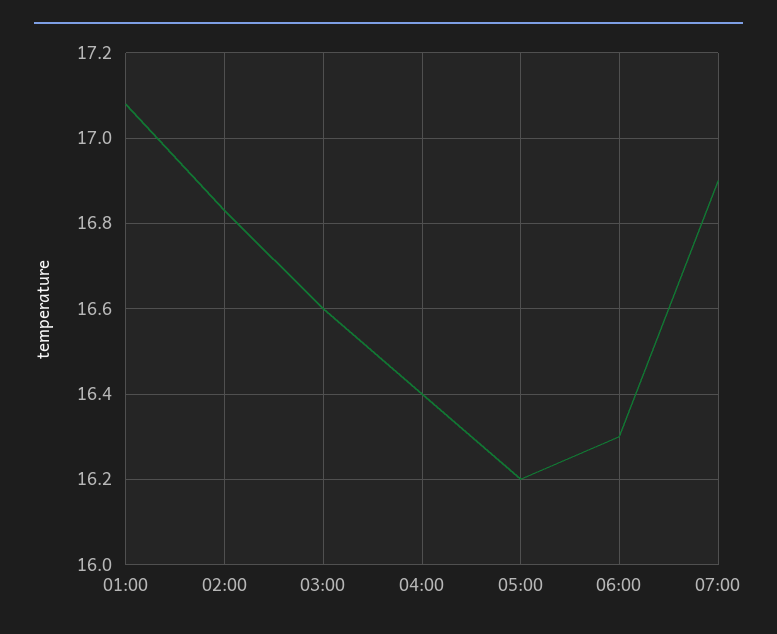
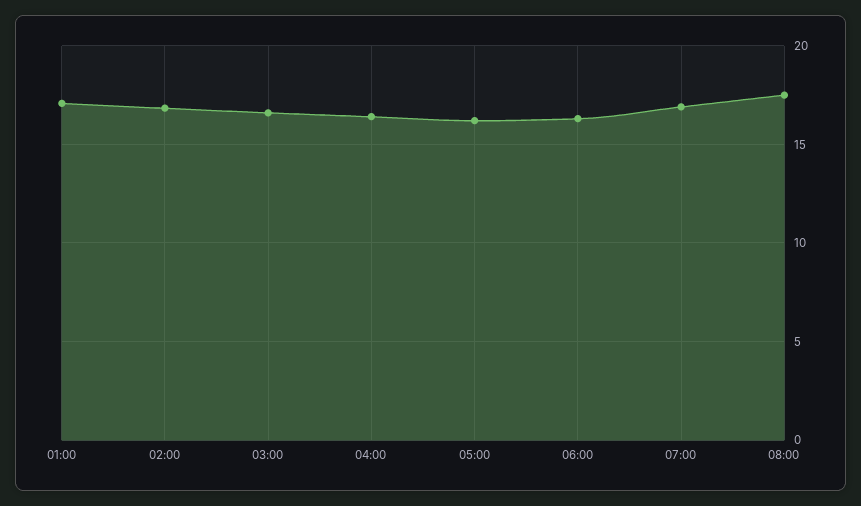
08:00: none -> 17.5

